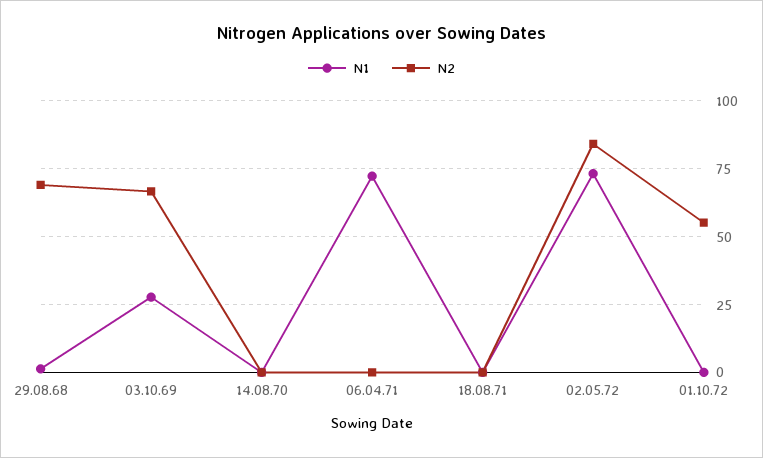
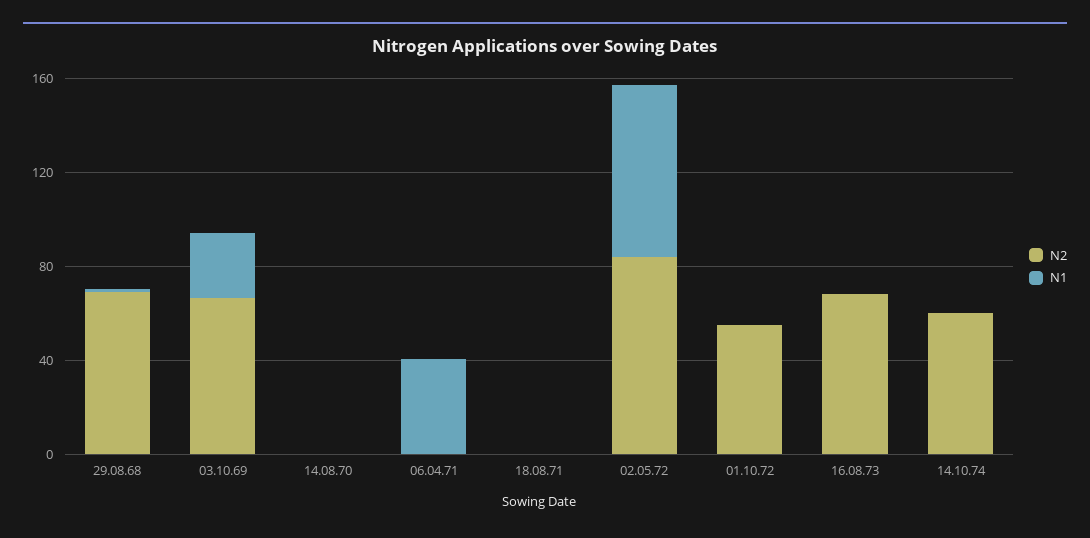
N1, 06.04.71: 72.5 -> 40
N2, 16.08.73: none -> 70
N1, 16.08.73: none -> 0
N2, 14.10.74: none -> 60
N1, 14.10.74: none -> 0

